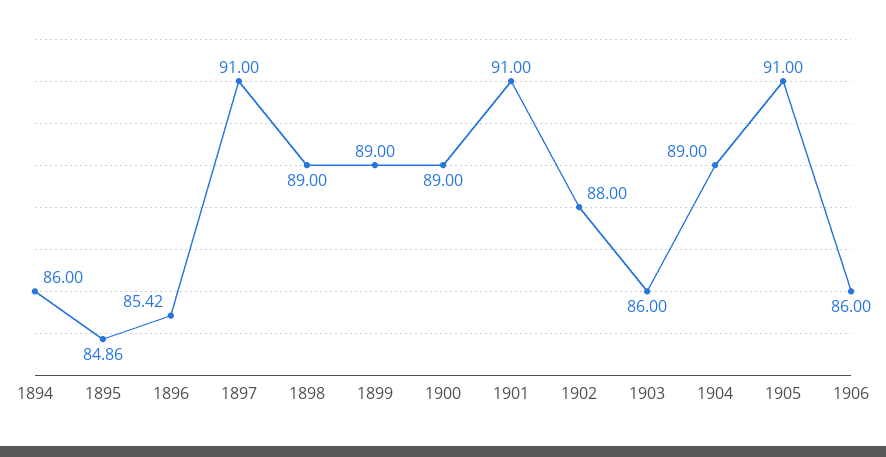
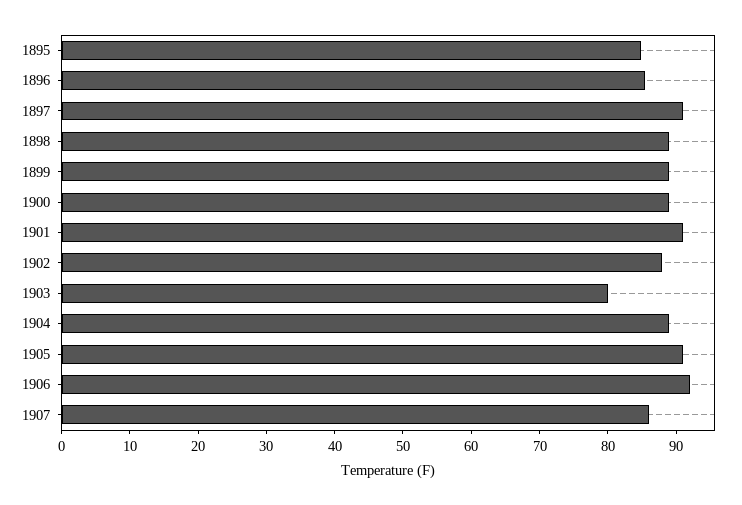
1894: 86 -> none
1903: 86 -> 80
1906: 86 -> 92
1907: none -> 86

